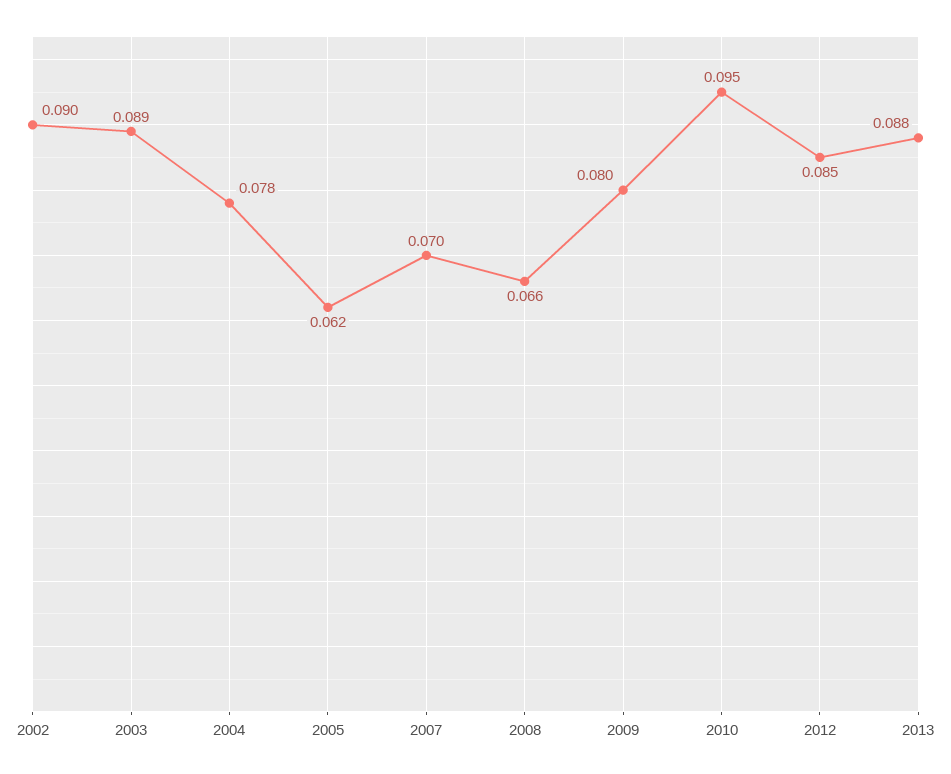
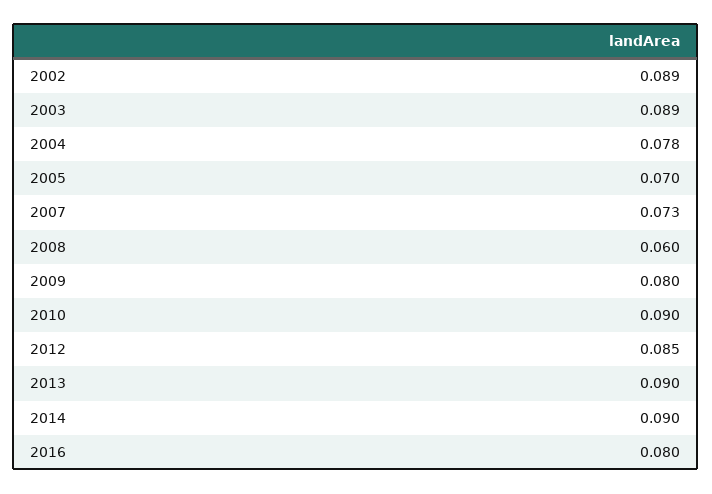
2002: 0.09 -> 0.089
2005: 0.062 -> 0.07
2007: 0.07 -> 0.073
2008: 0.066 -> 0.06
2010: 0.095 -> 0.09
2013: 0.088 -> 0.09
2014: none -> 0.09
2016: none -> 0.08

